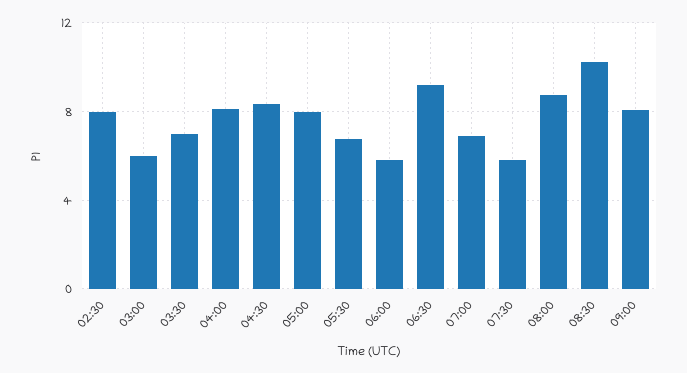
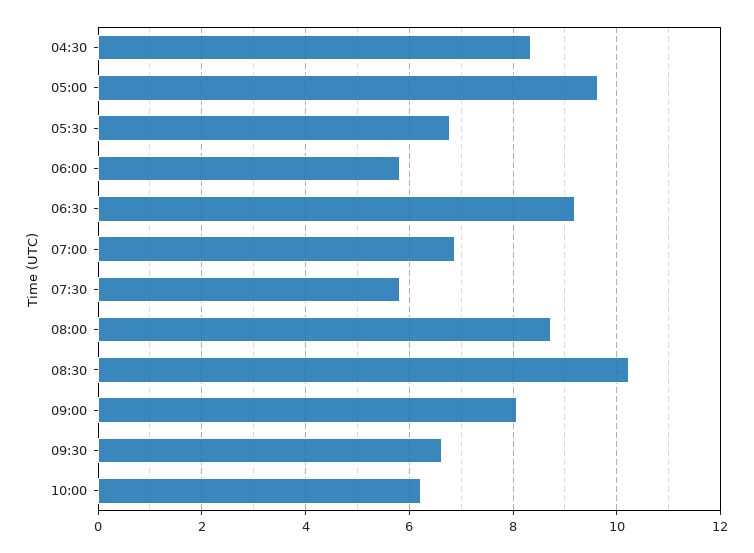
02:30: 8 -> none
03:00: 6 -> none
03:30: 7 -> none
04:00: 8 -> none
05:00: 8 -> 9.6
09:30: none -> 6.6
10:00: none -> 6.2

